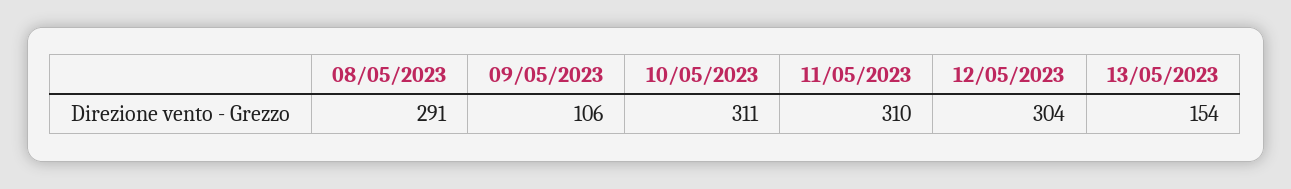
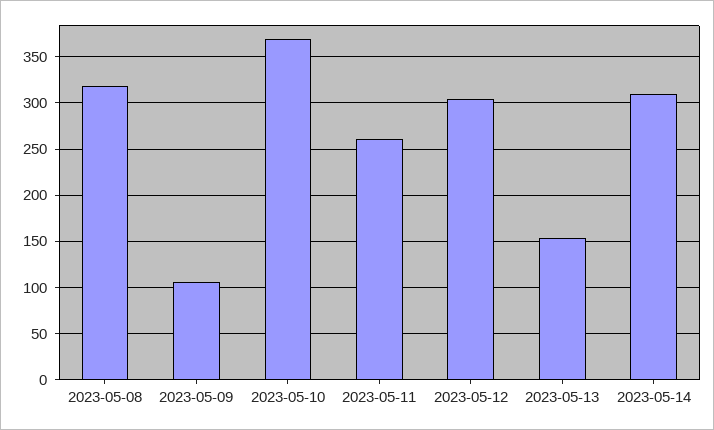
08/05/2023: 291 -> 320
10/05/2023: 311 -> 370
11/05/2023: 310 -> 260
2023-05-14: none -> 310

